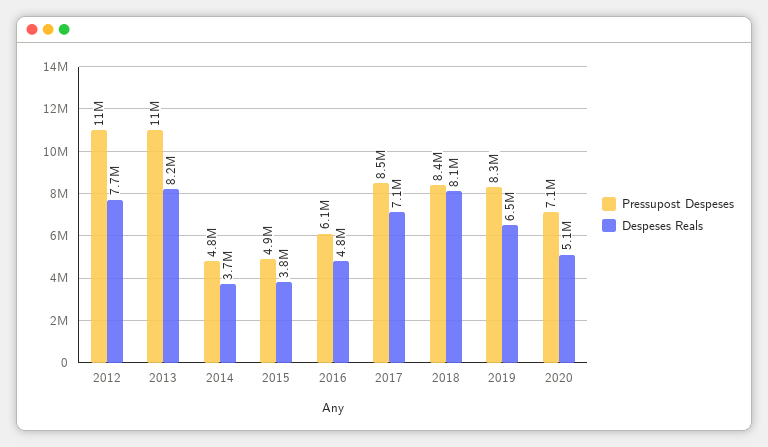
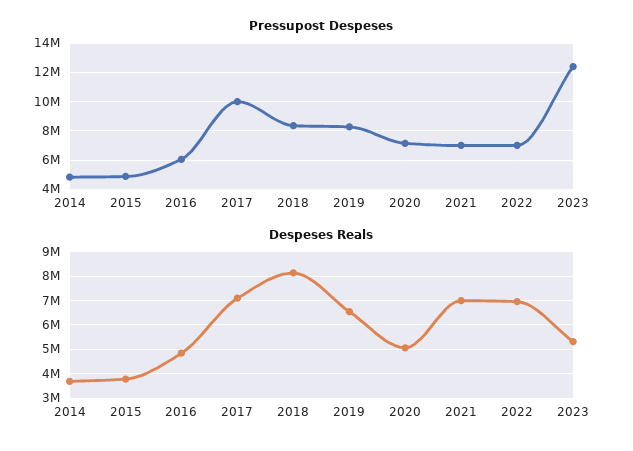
Pressupost Despeses, 2012: 11000000 -> none
Despeses Reals, 2012: 7700000 -> none
Pressupost Despeses, 2013: 11000000 -> none
Despeses Reals, 2013: 8200000 -> none
Pressupost Despeses, 2017: 8500000 -> 10000000
Pressupost Despeses, 2021: none -> 7000000
Pressupost Despeses, 2022: none -> 7000000
Pressupost Despeses, 2023: none -> 12500000
Despeses Reals, 2021: none -> 7000000
Despeses Reals, 2022: none -> 7000000
Despeses Reals, 2023: none -> 5250000

